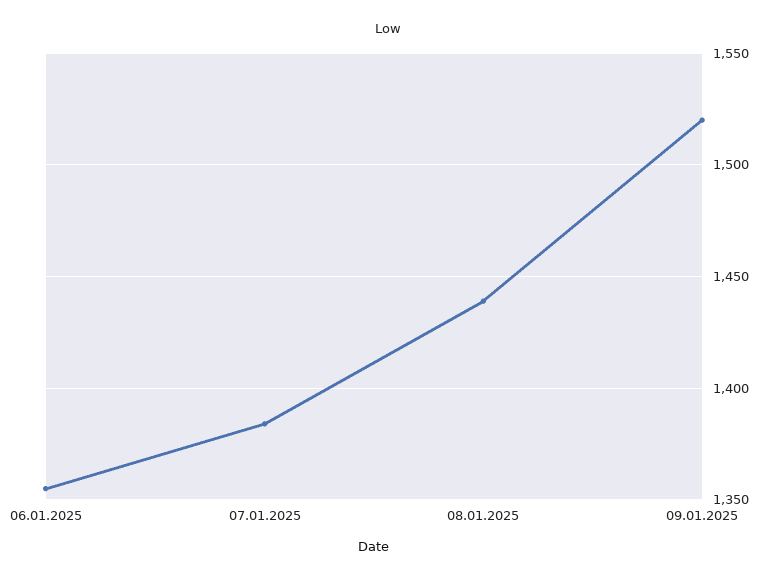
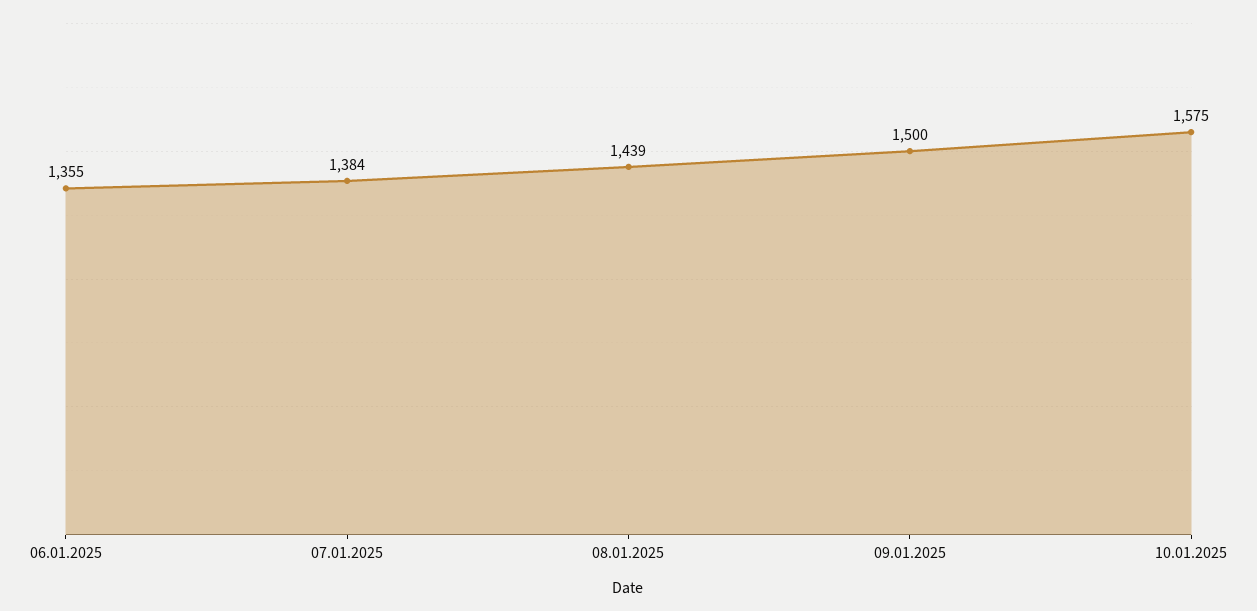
09.01.2025: 1520 -> 1500
10.01.2025: none -> 1575

